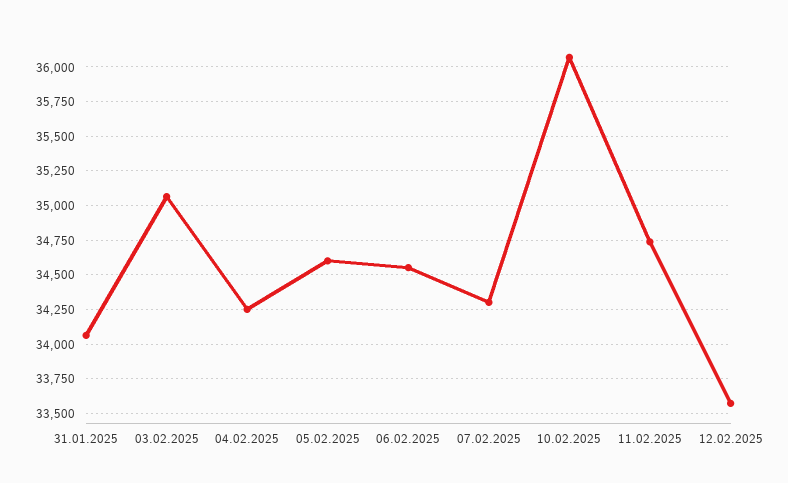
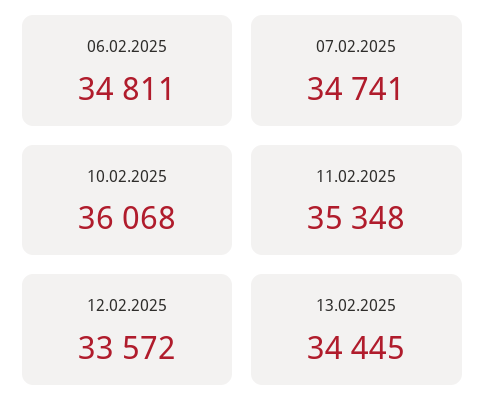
31.01.2025: 34050 -> none
03.02.2025: 35050 -> none
04.02.2025: 34250 -> none
05.02.2025: 34600 -> none
06.02.2025: 34550 -> 34811
07.02.2025: 34300 -> 34741
11.02.2025: 34750 -> 35348
13.02.2025: none -> 34445

